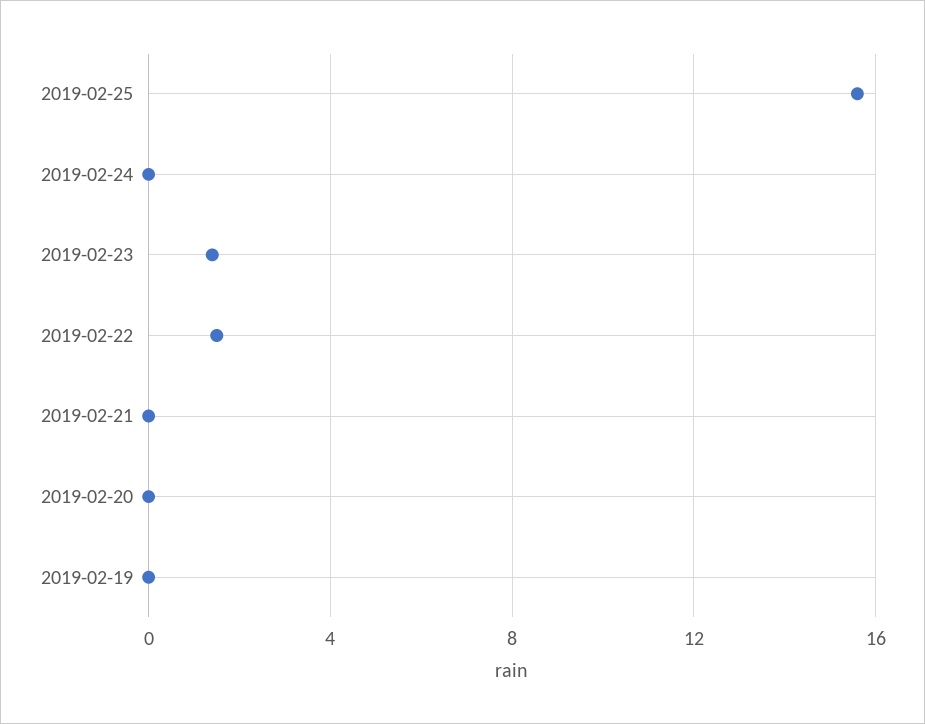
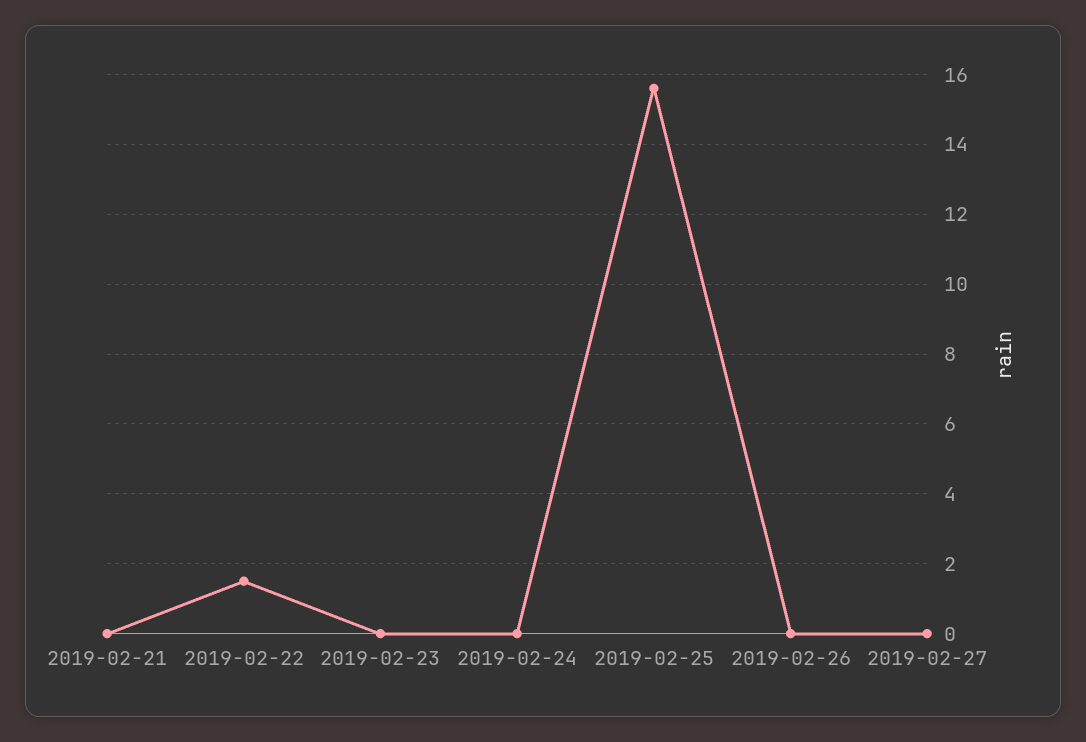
2019-02-23: 1.5 -> 0
2019-02-20: 0 -> none
2019-02-19: 0 -> none
2019-02-26: none -> 0
2019-02-27: none -> 0

